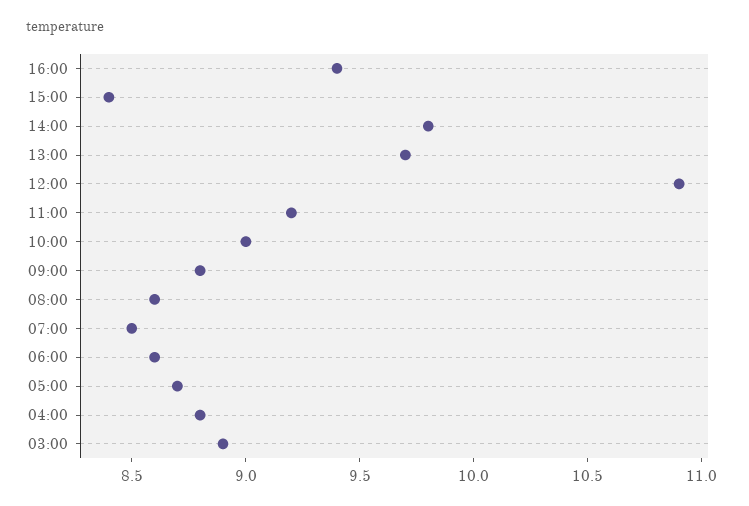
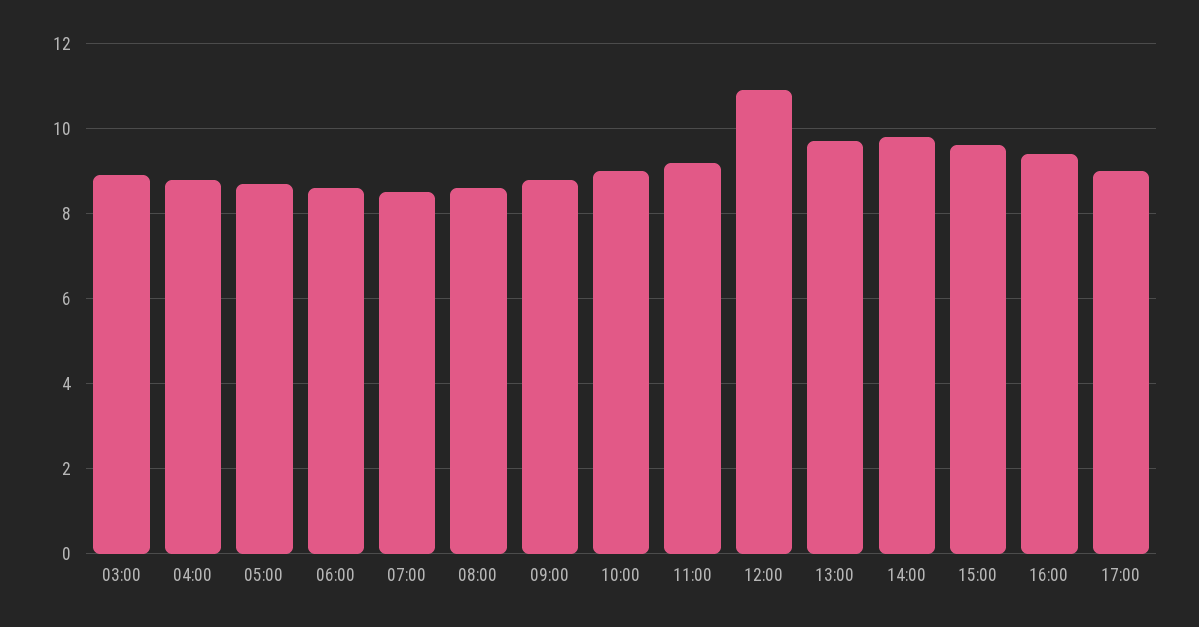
15:00: 8.4 -> 9.5
17:00: none -> 9

